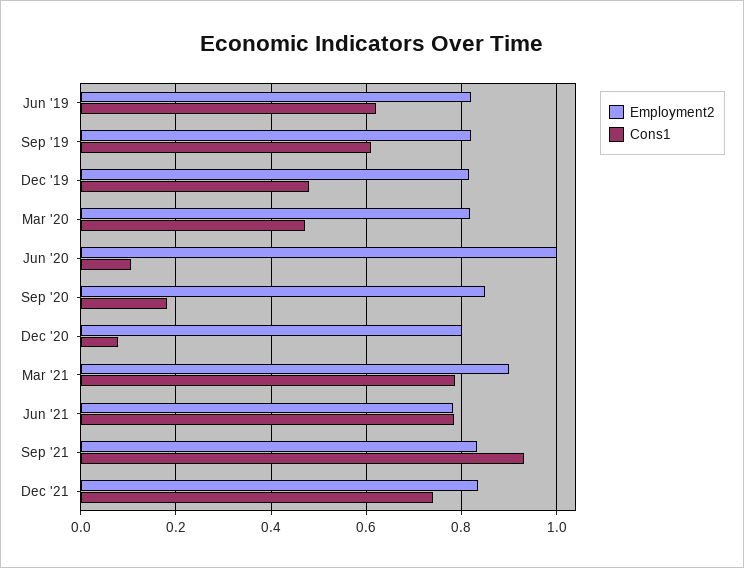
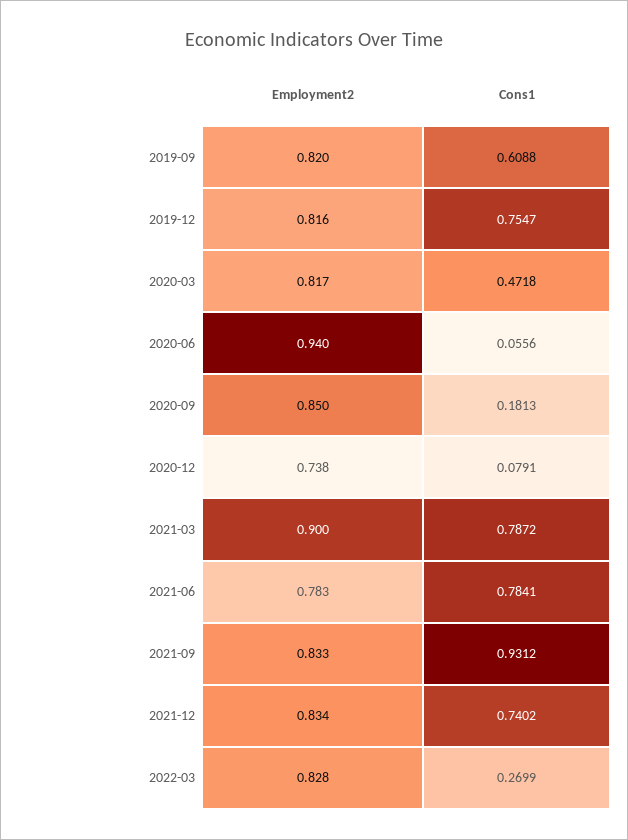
Employment2, Jun '19: 0.82 -> none
Cons1, Jun '19: 0.62 -> none
Cons1, Dec '19: 0.48 -> 0.7547
Employment2, Jun '20: 1 -> 0.94
Cons1, Jun '20: 0.1 -> 0.0556
Employment2, Dec '20: 0.8 -> 0.738
Employment2, 2022-03: none -> 0.828
Cons1, 2022-03: none -> 0.2699

